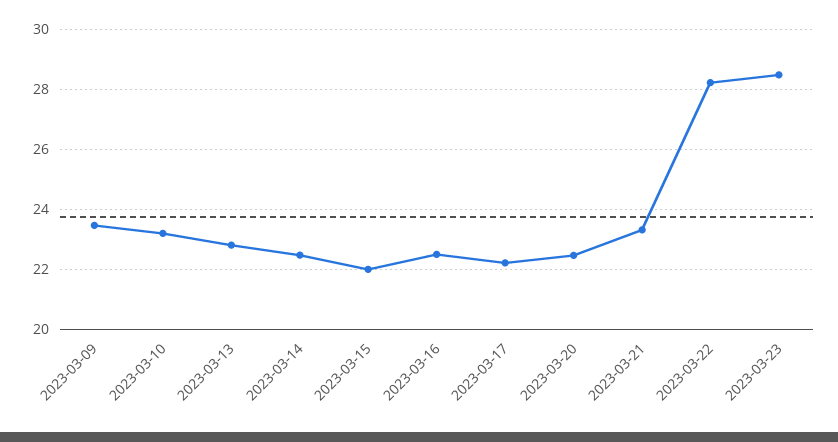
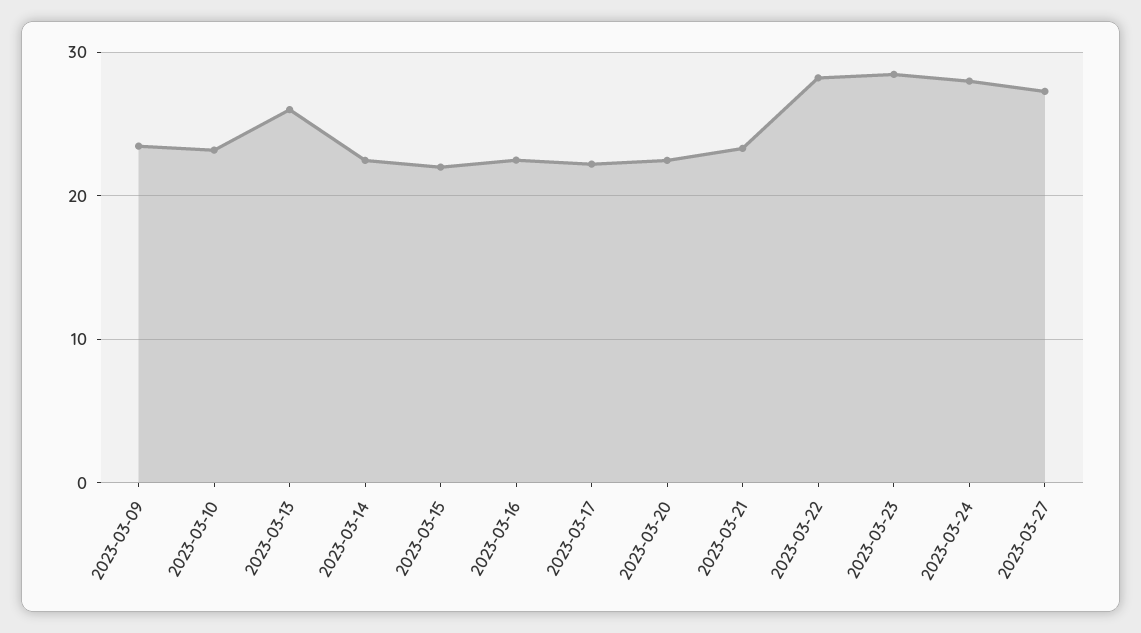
2023-03-13: 22.8 -> 26
2023-03-24: none -> 28
2023-03-27: none -> 27

